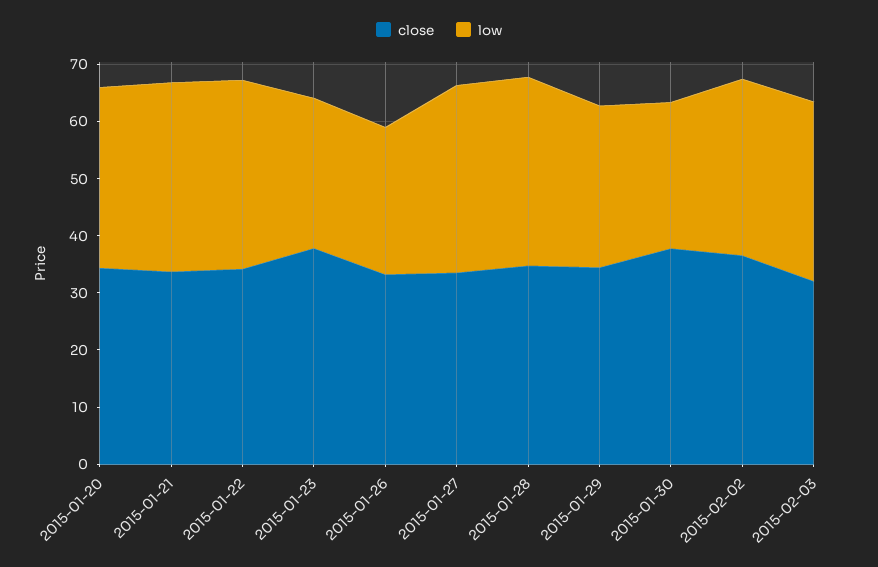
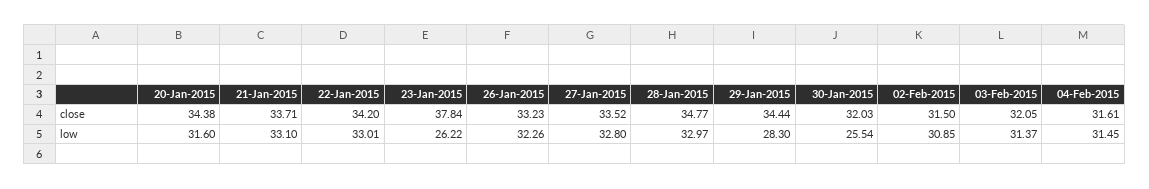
low, 2015-01-26: 26 -> 32.26
close, 2015-01-30: 38 -> 32.03
close, 2015-02-02: 36 -> 31.5
close, 04-Feb-2015: none -> 31.61
low, 04-Feb-2015: none -> 31.45

